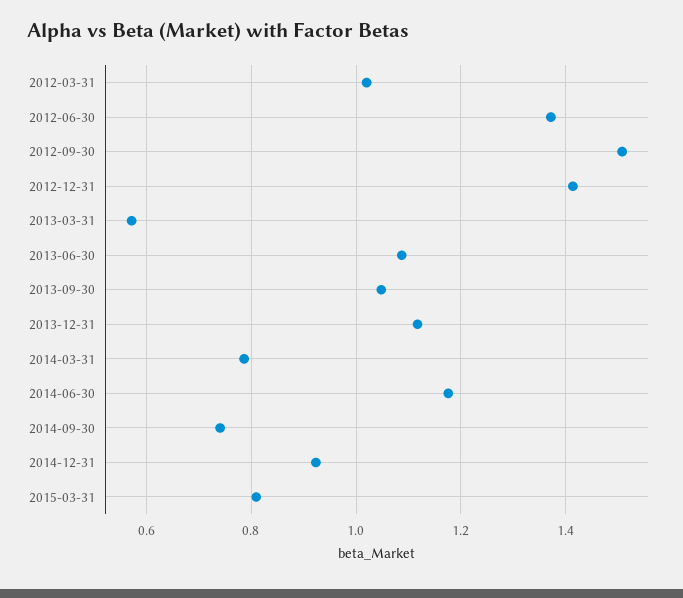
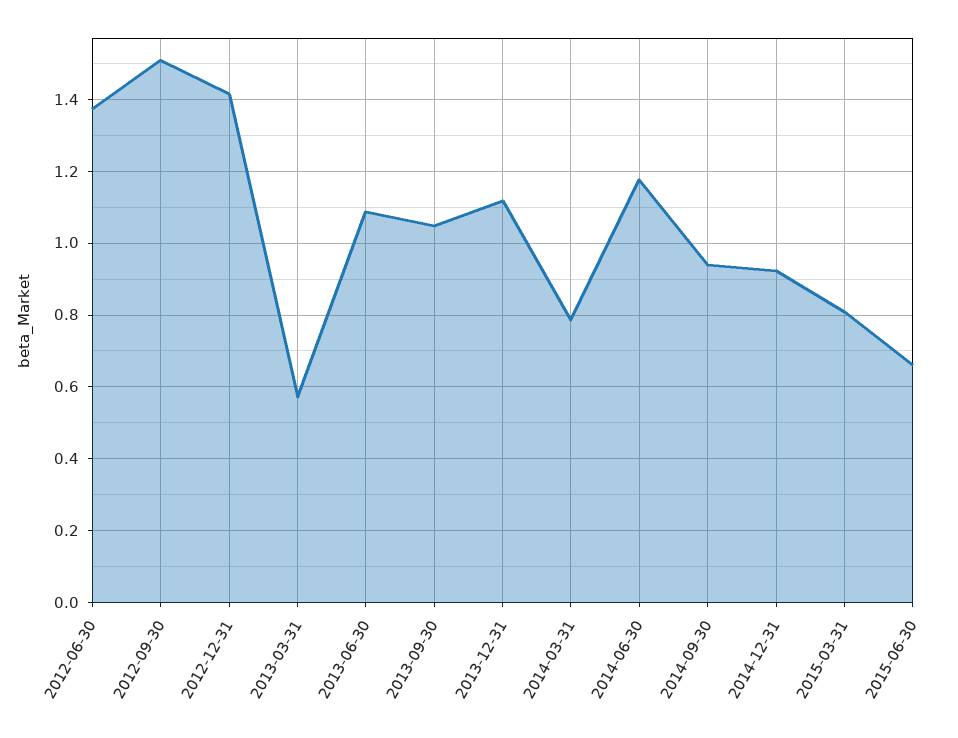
2012-03-31: 1.02 -> none
2014-09-30: 0.74 -> 0.94
2015-06-30: none -> 0.66

